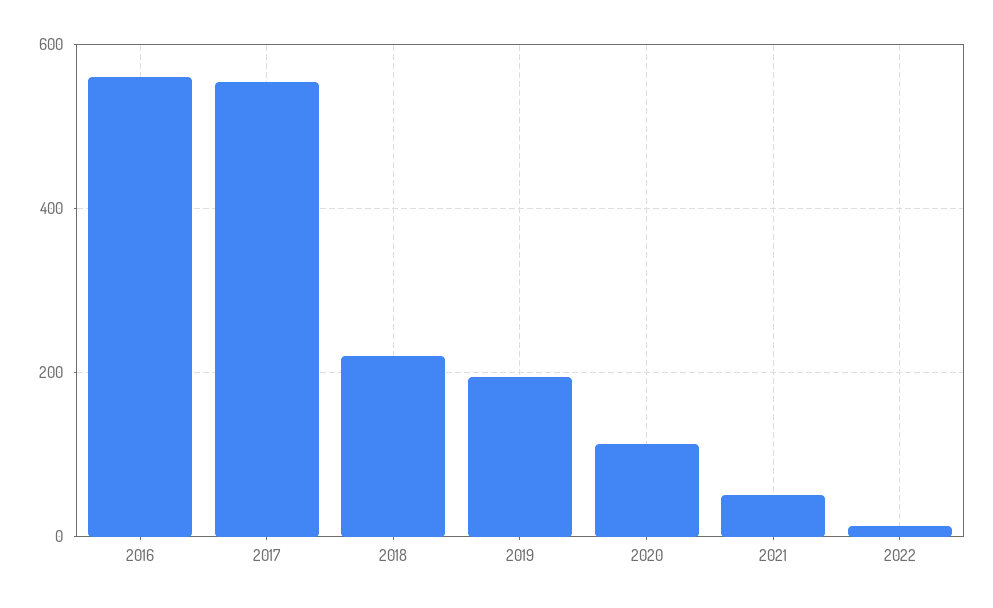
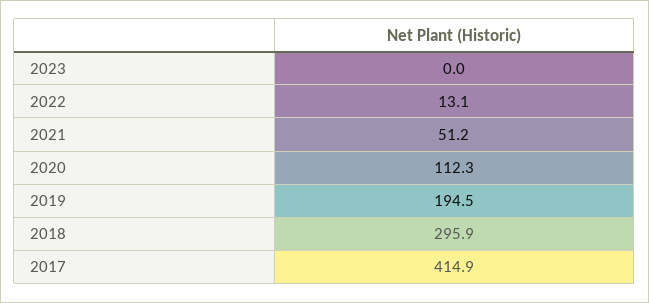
2016: 560 -> none
2017: 560 -> 414.9
2018: 220 -> 295.9
2023: none -> 0

